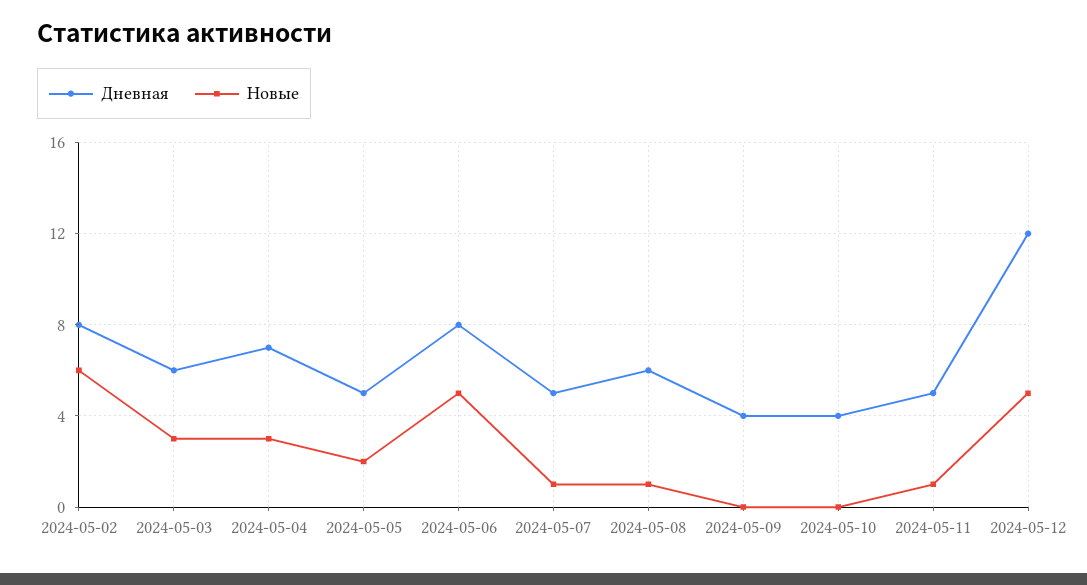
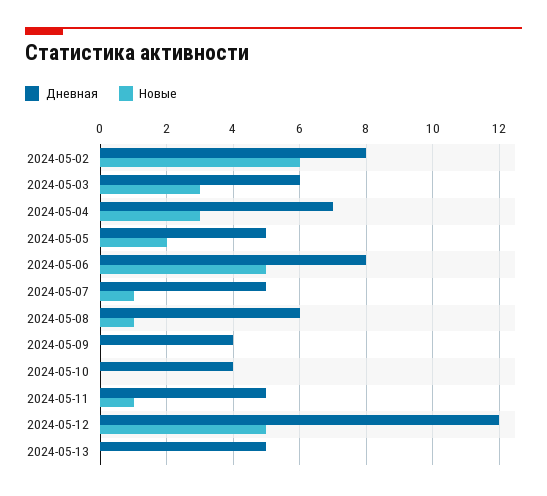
Дневная, 2024-05-13: none -> 5
Новые, 2024-05-13: none -> 0

